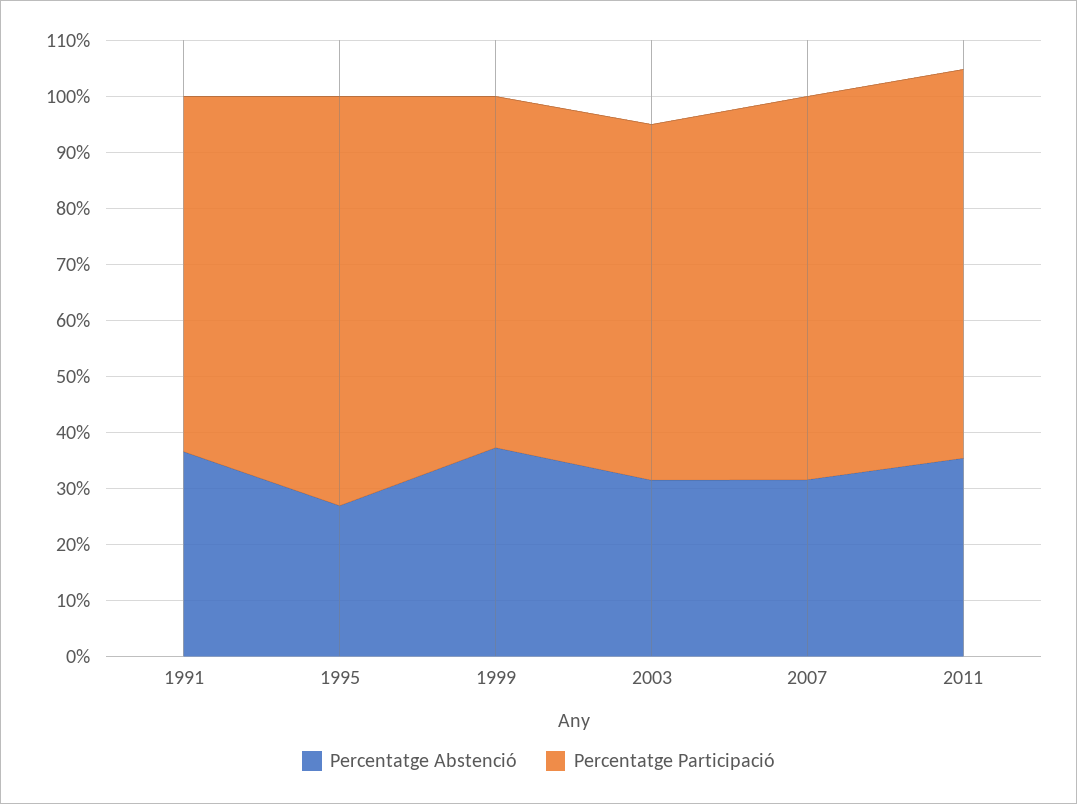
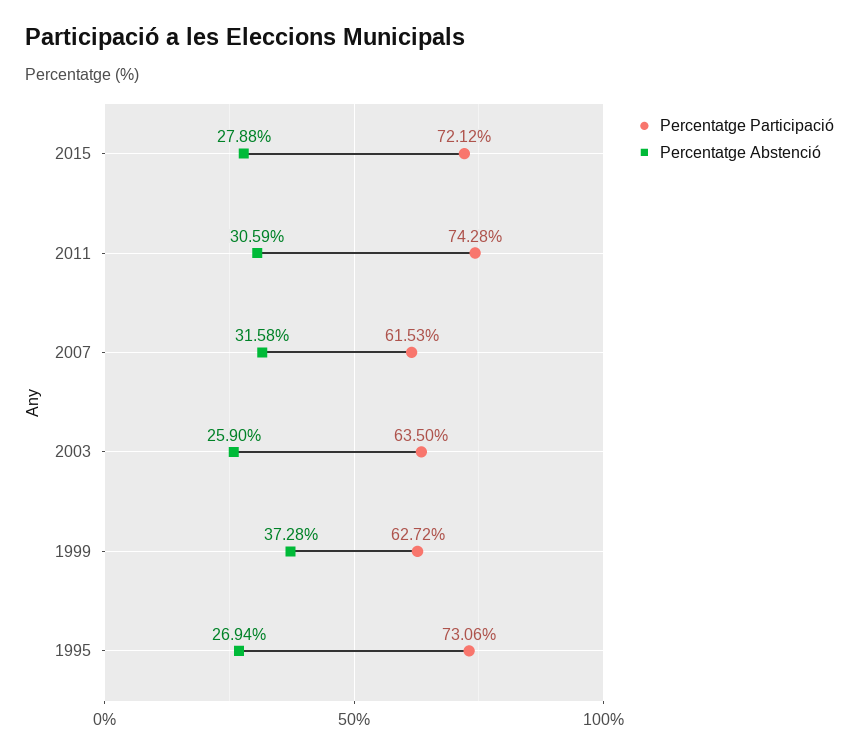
Percentatge Abstenció, 1991: 36 -> none
Percentatge Participació, 1991: 64 -> none
Percentatge Abstenció, 2003: 32 -> 25.9
Percentatge Participació, 2007: 68 -> 61.53
Percentatge Abstenció, 2011: 36 -> 30.59
Percentatge Participació, 2011: 70 -> 74.28
Percentatge Participació, 2015: none -> 72.12
Percentatge Abstenció, 2015: none -> 27.88

